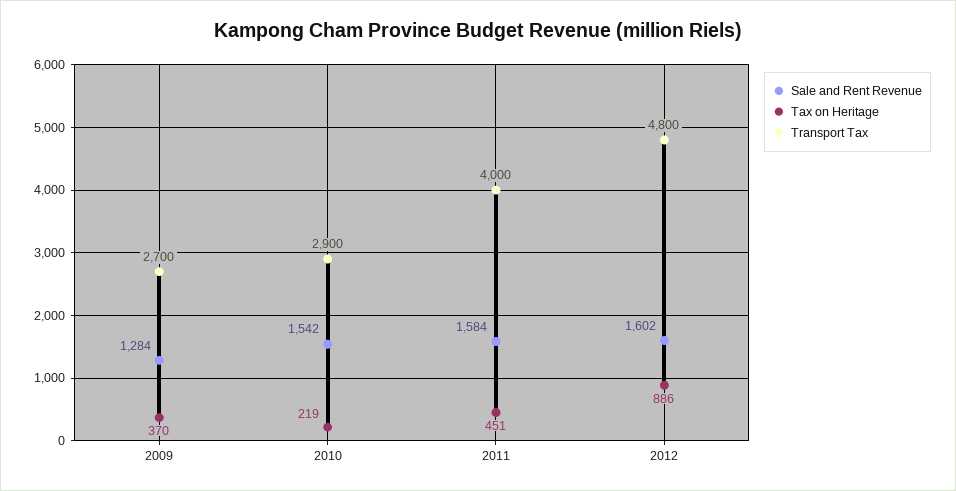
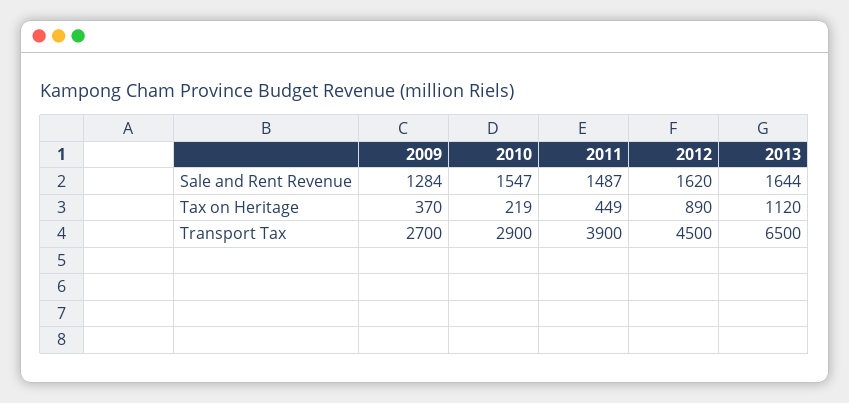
Sale and Rent Revenue, 2010: 1542 -> 1547
Sale and Rent Revenue, 2011: 1584 -> 1487
Tax on Heritage, 2011: 451 -> 449
Transport Tax, 2011: 4000 -> 3900
Sale and Rent Revenue, 2012: 1602 -> 1620
Tax on Heritage, 2012: 886 -> 890
Transport Tax, 2012: 4800 -> 4500
Sale and Rent Revenue, 2013: none -> 1644
Tax on Heritage, 2013: none -> 1120
Transport Tax, 2013: none -> 6500

